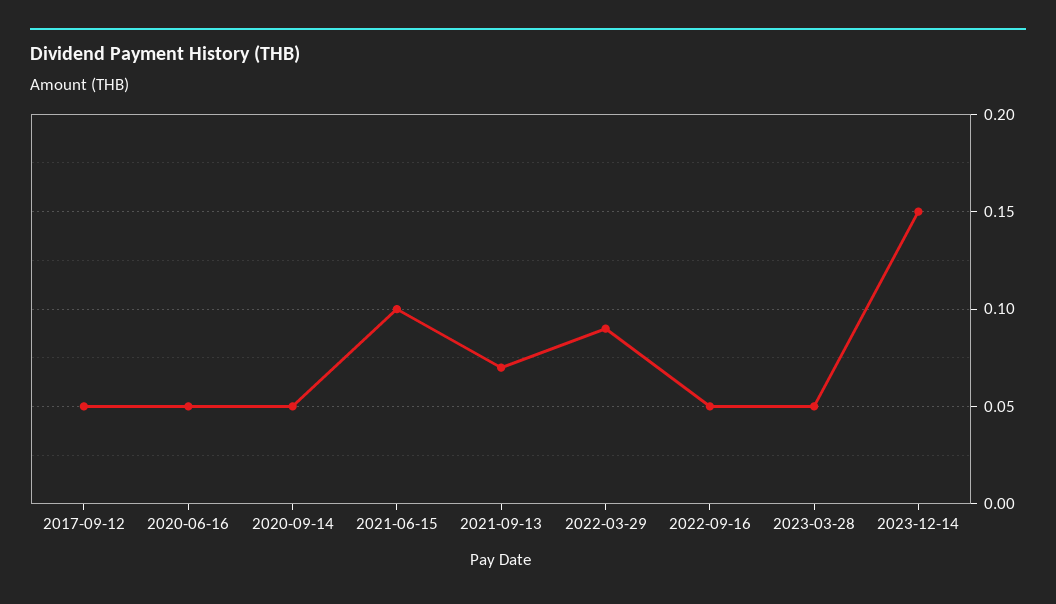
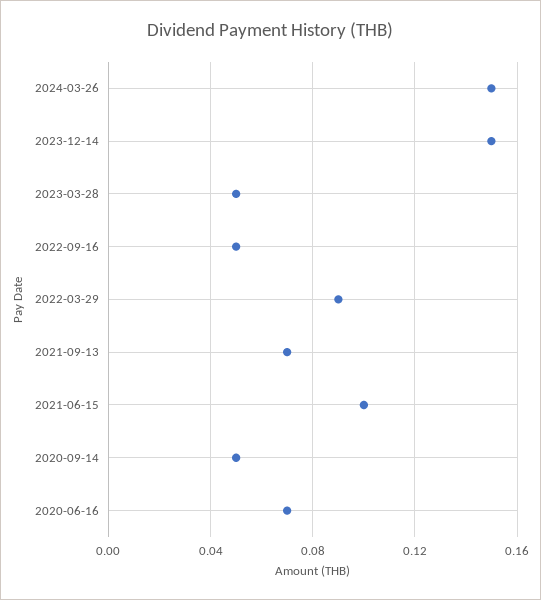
2017-09-12: 0.05 -> none
2020-06-16: 0.05 -> 0.07
2024-03-26: none -> 0.15

